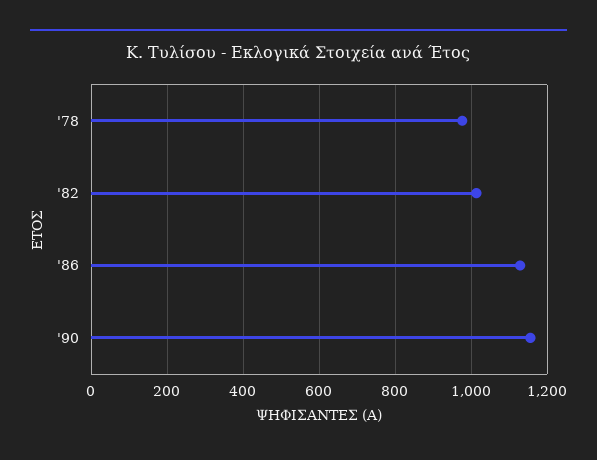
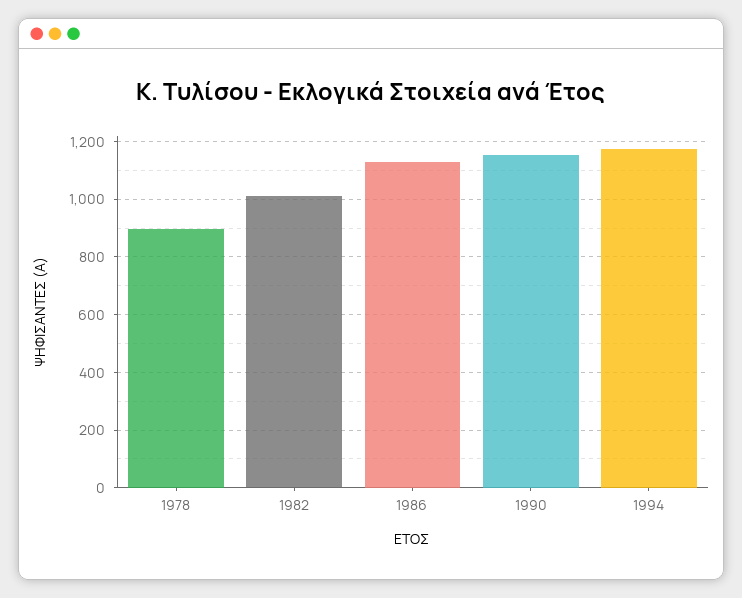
'78: 980 -> 900
1994: none -> 1175

